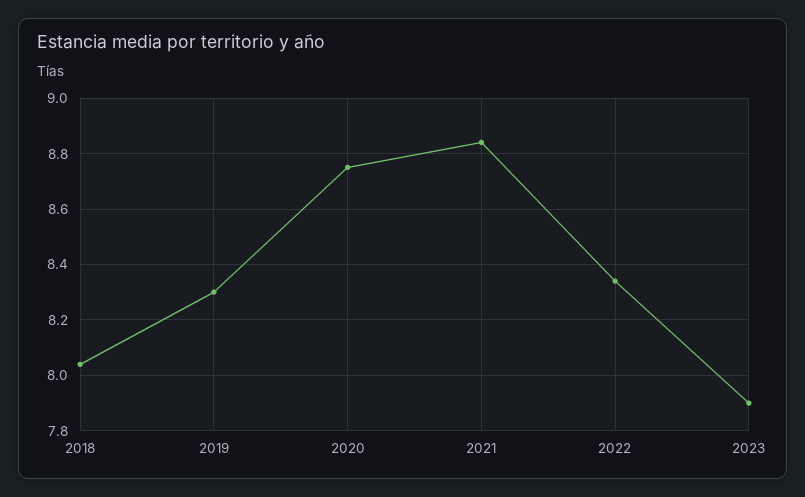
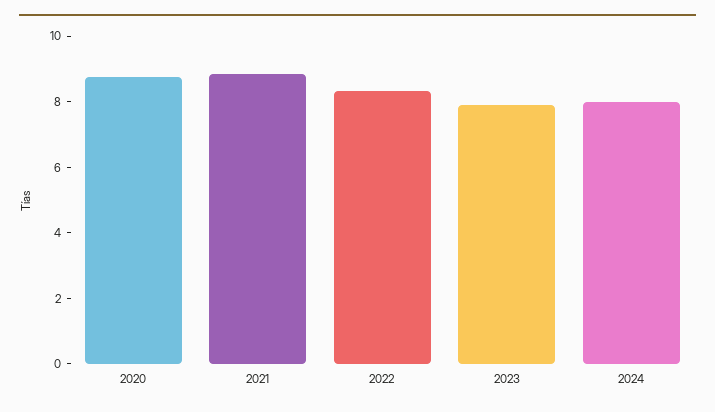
2018: 8.05 -> none
2019: 8.3 -> none
2024: none -> 8

